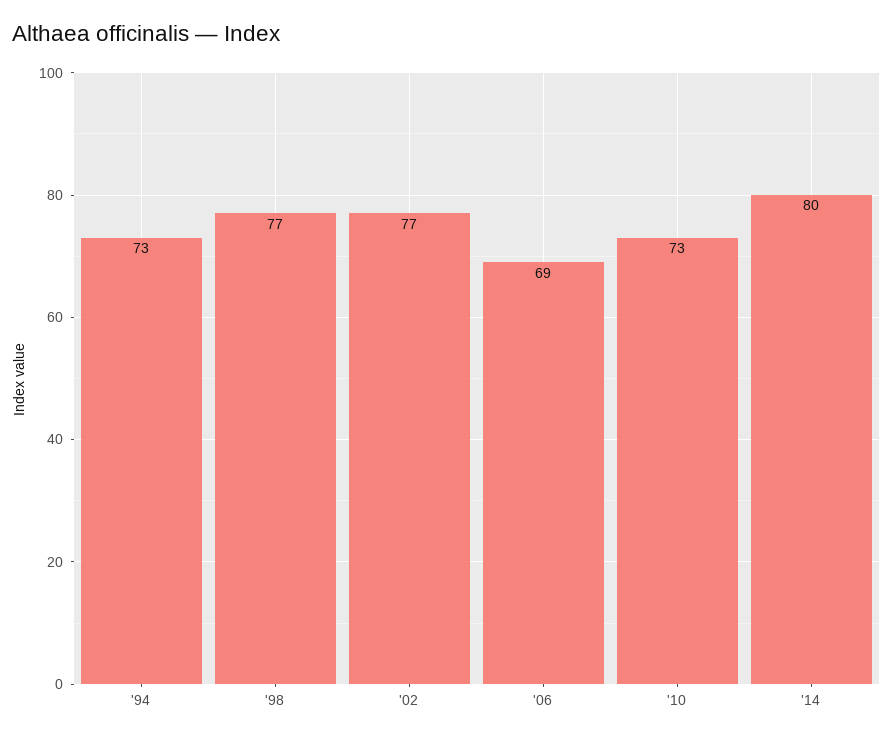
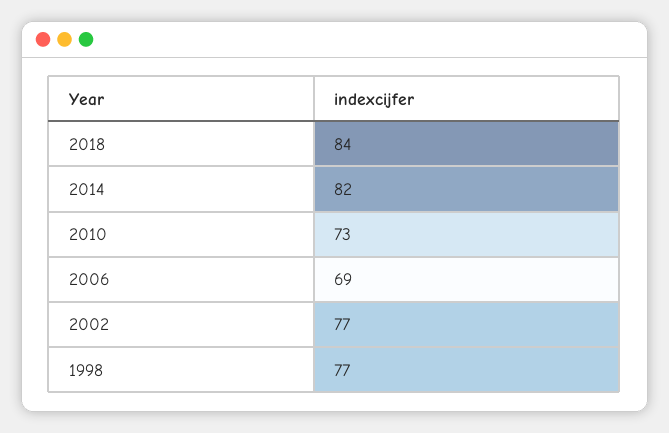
'94: 73 -> none
'14: 80 -> 82
2018: none -> 84

